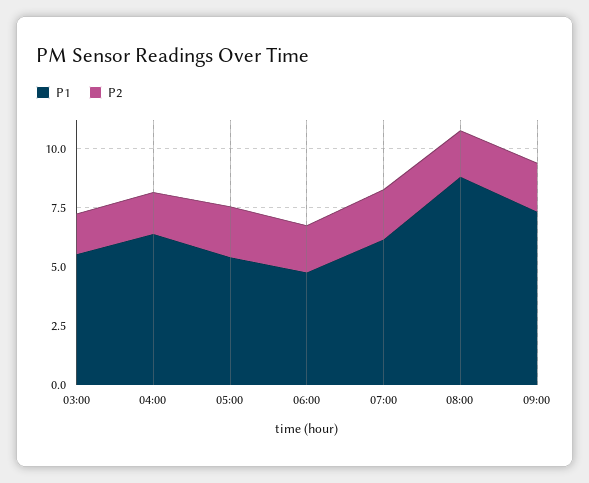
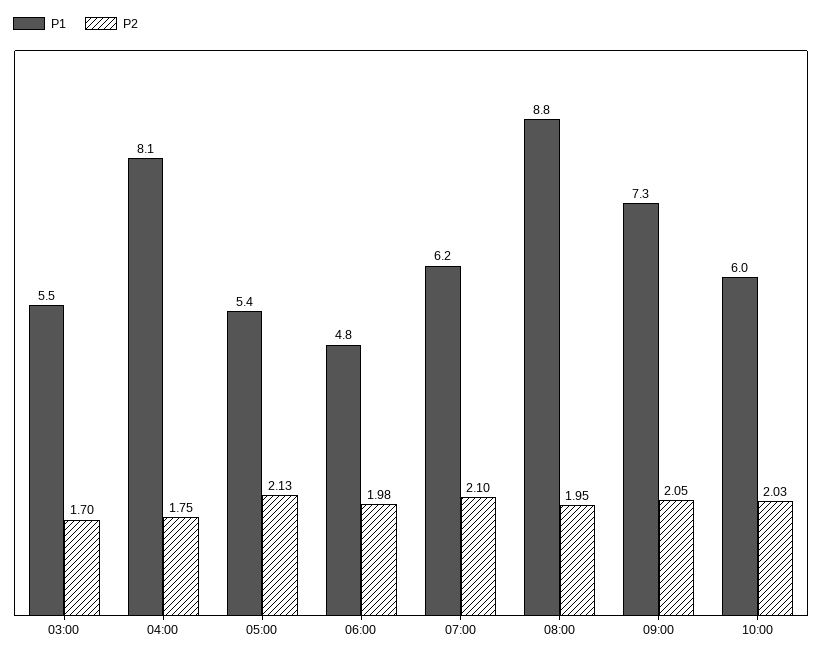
P1, 04:00: 6.5 -> 8.1
P1, 10:00: none -> 6
P2, 10:00: none -> 2.03

